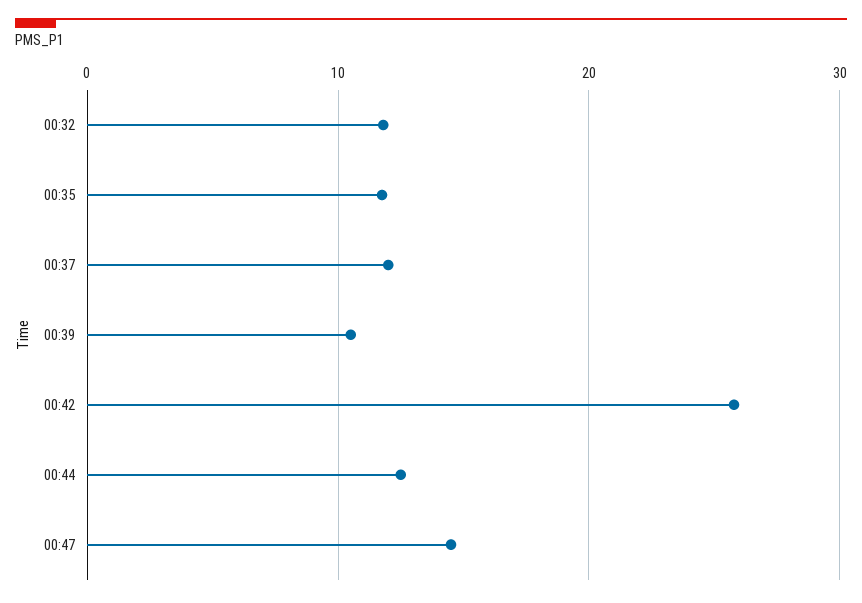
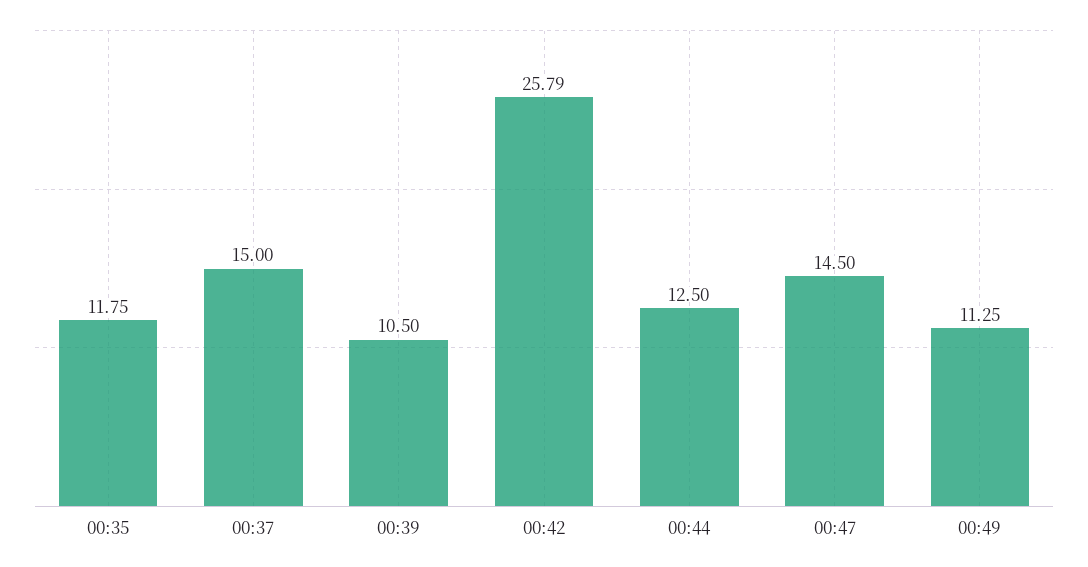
00:32: 12 -> none
00:37: 12 -> 15
00:49: none -> 11.25

